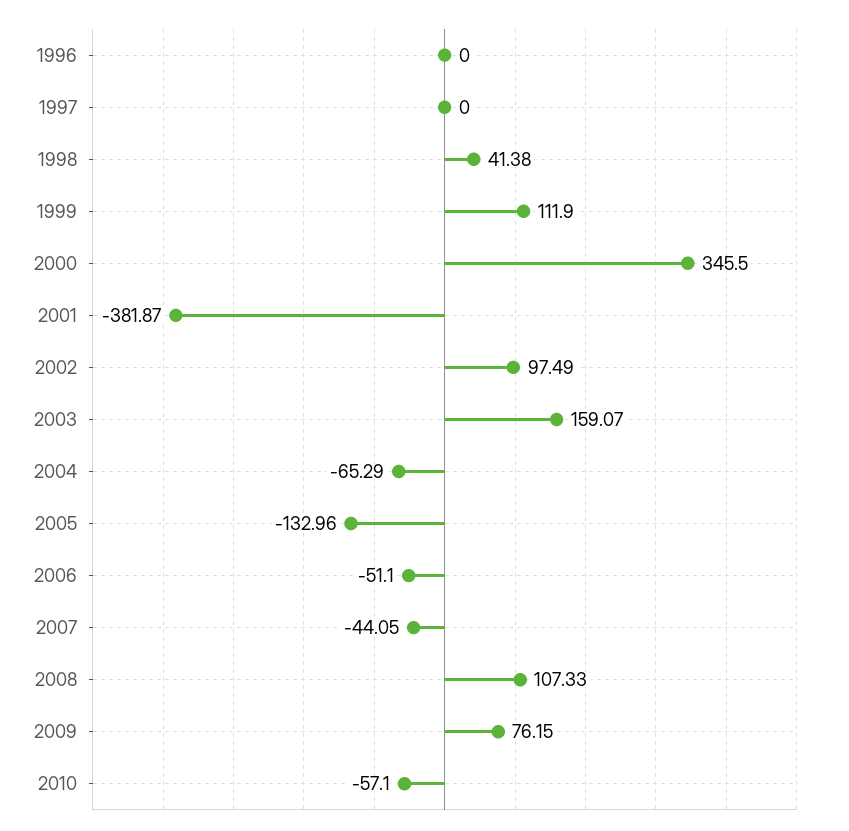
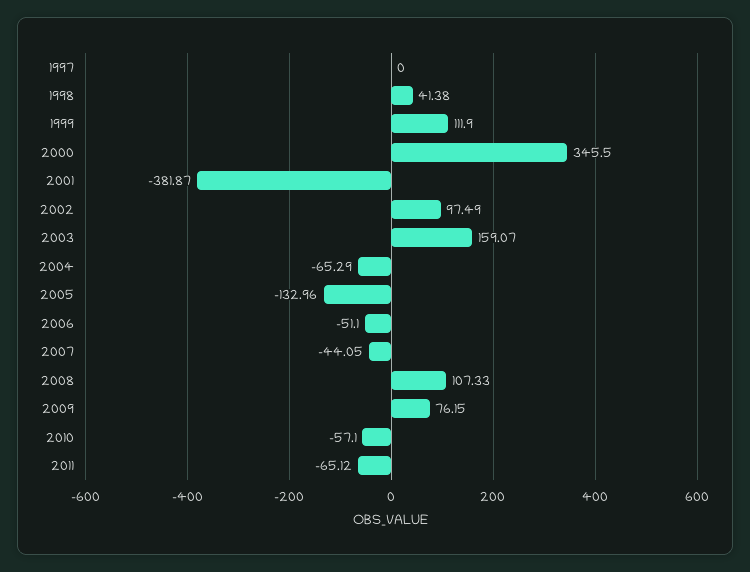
1996: 0 -> none
2011: none -> -65.12

